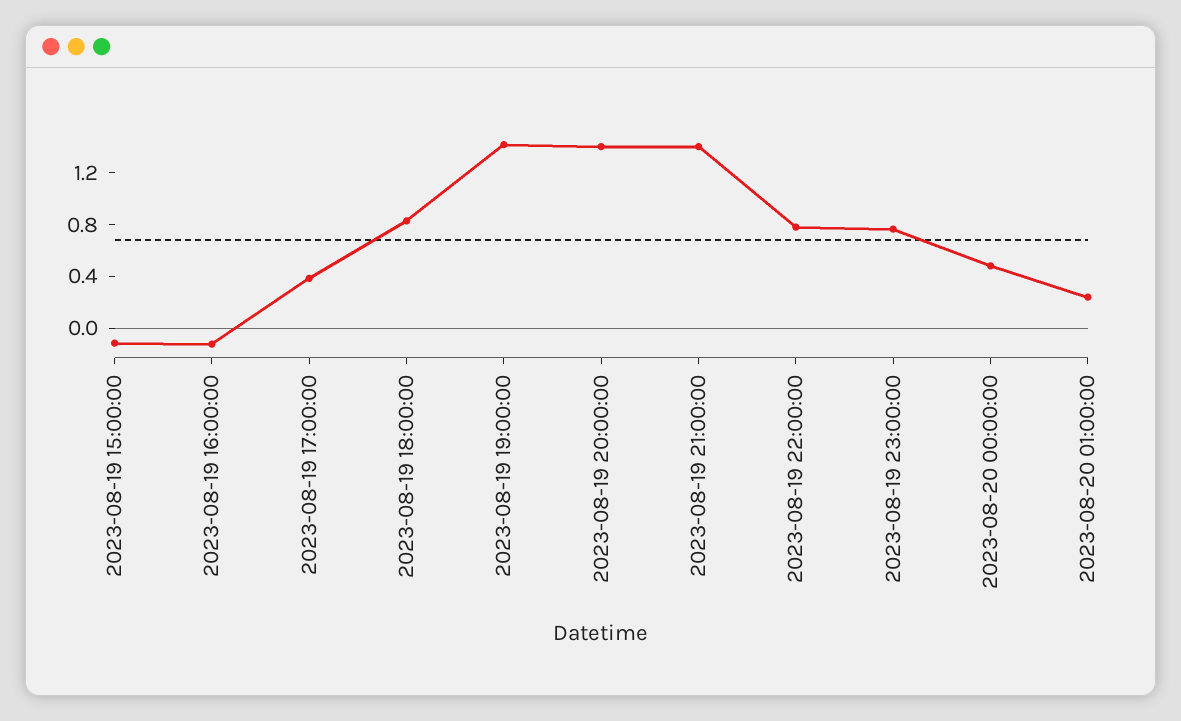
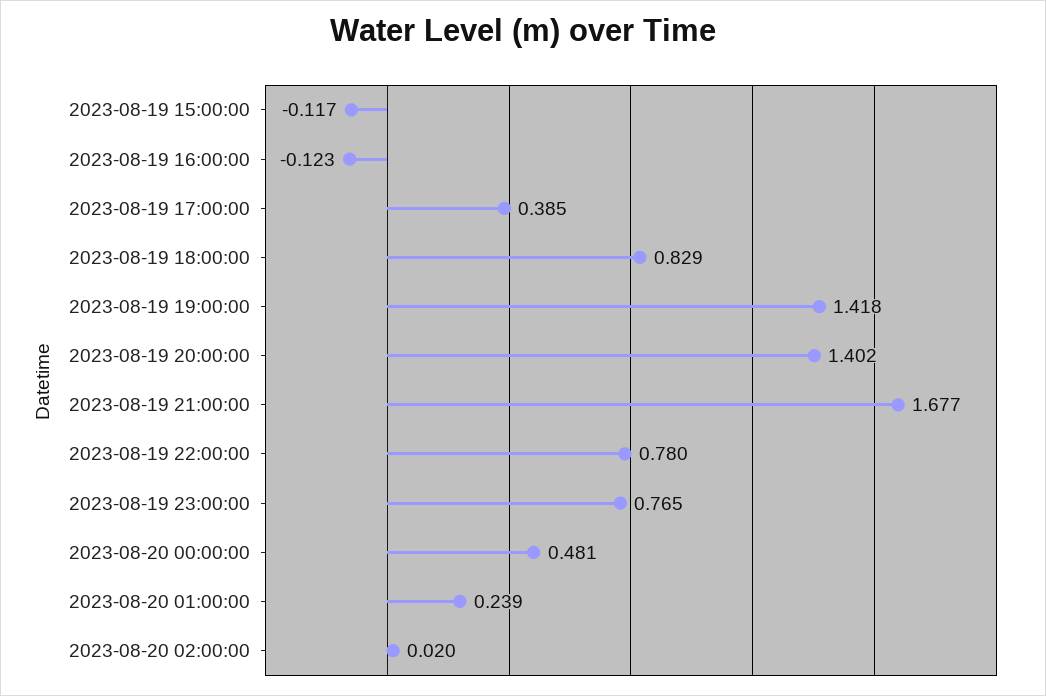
2023-08-19 21:00:00: 1.4 -> 1.677
2023-08-20 02:00:00: none -> 0.02

